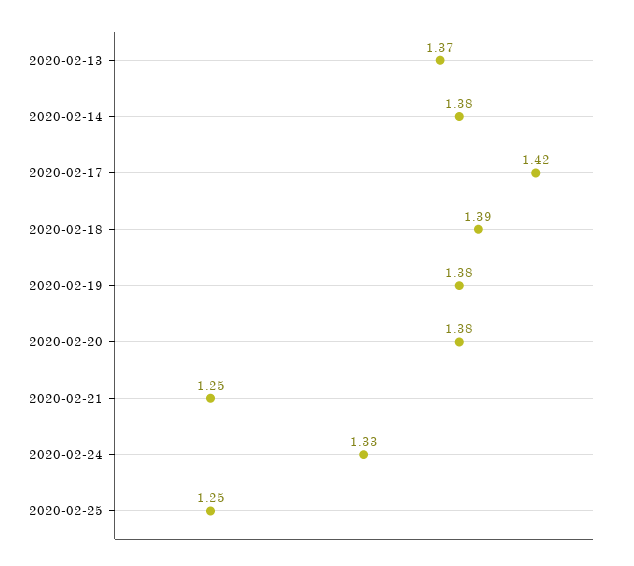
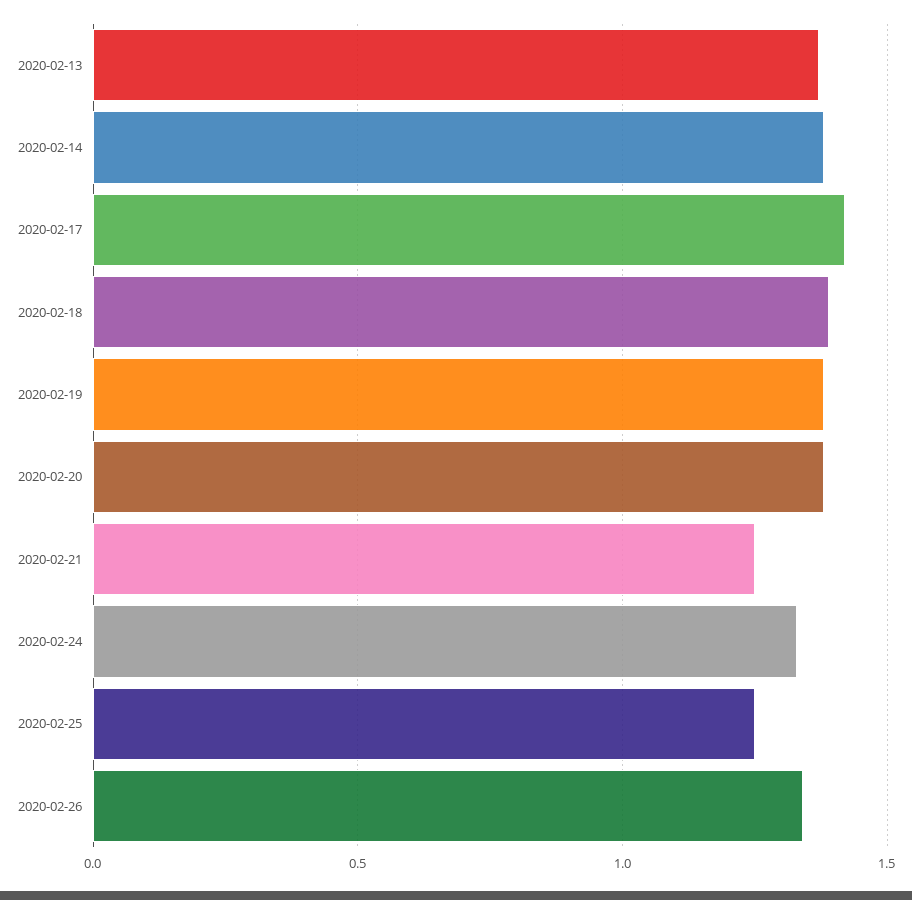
2020-02-26: none -> 1.35

